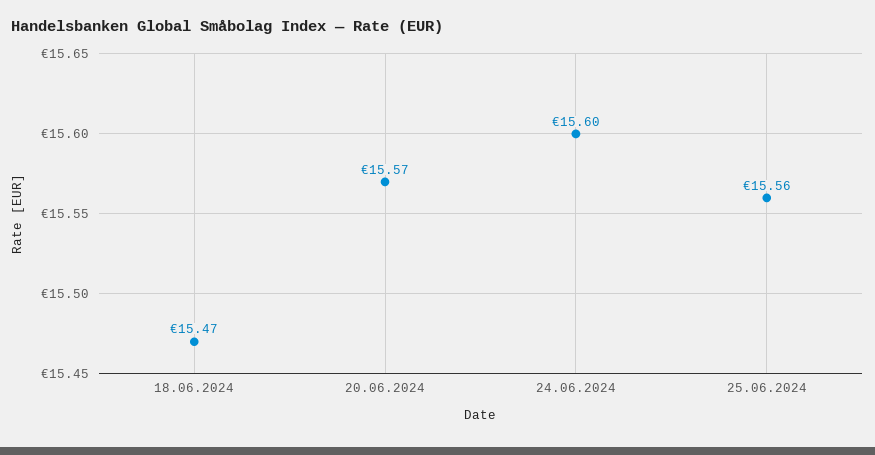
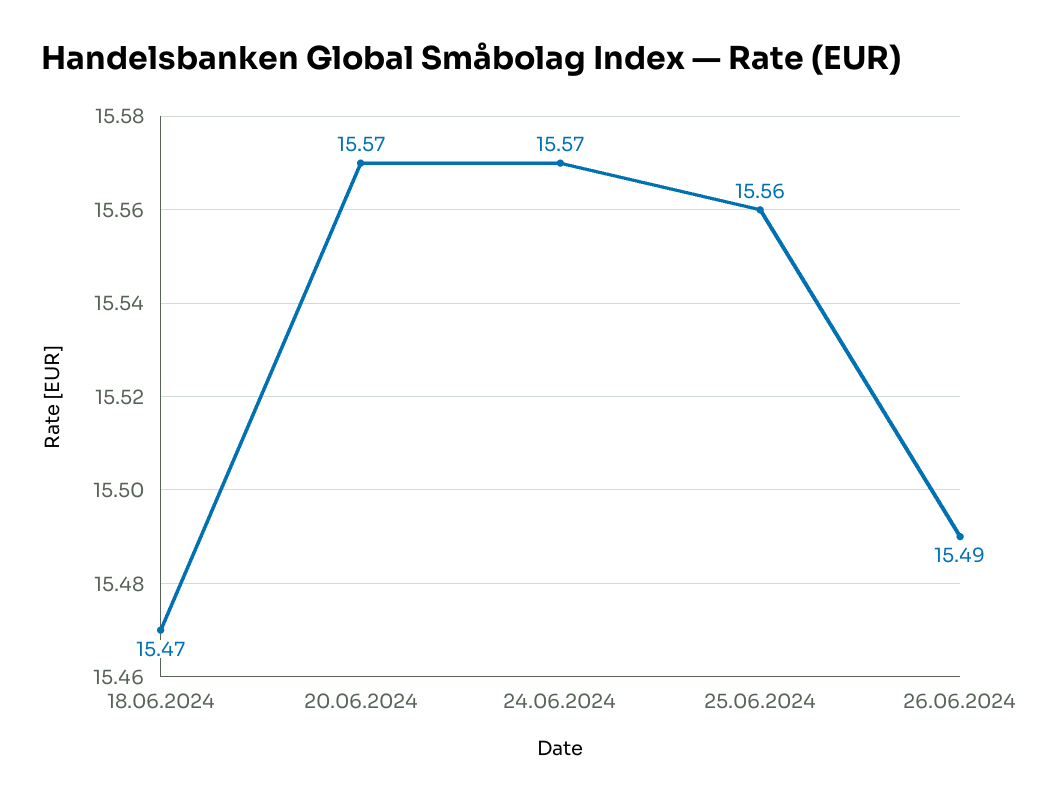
24.06.2024: 15.6 -> 15.57
26.06.2024: none -> 15.49

